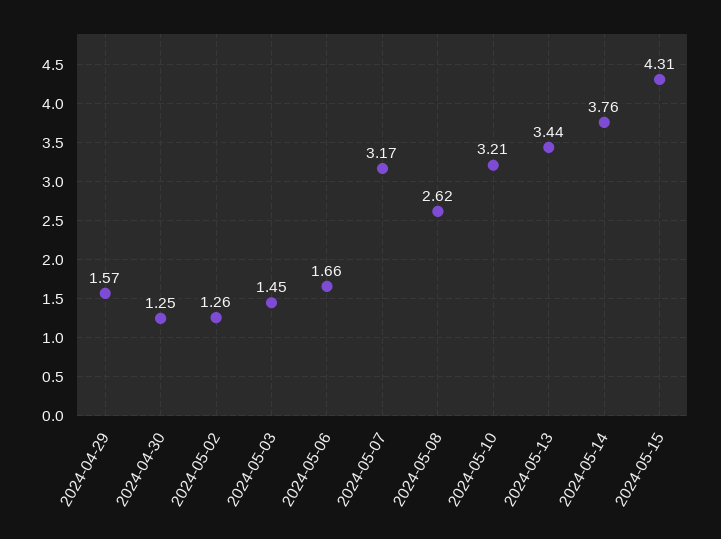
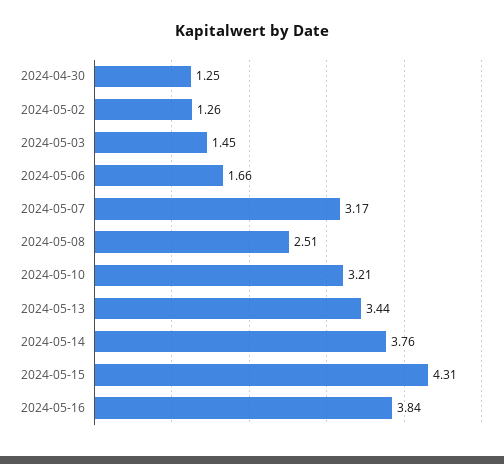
2024-04-29: 1.57 -> none
2024-05-08: 2.62 -> 2.51
2024-05-16: none -> 3.84

